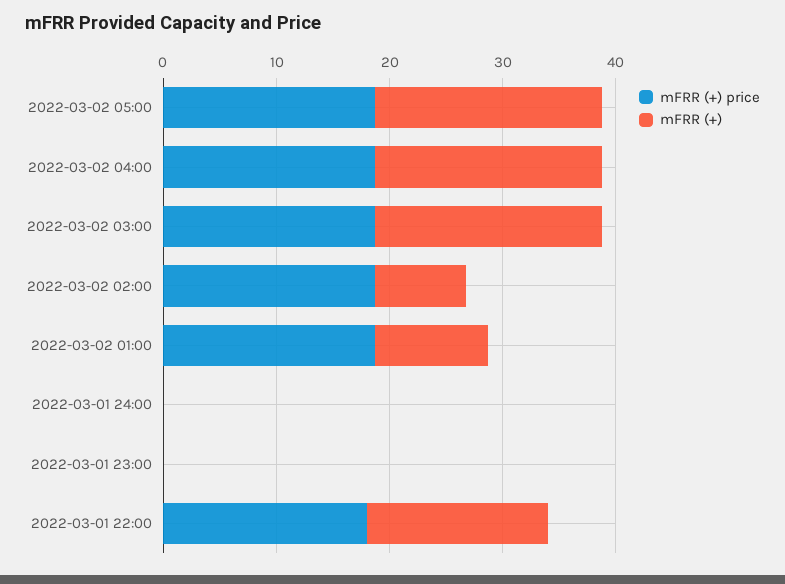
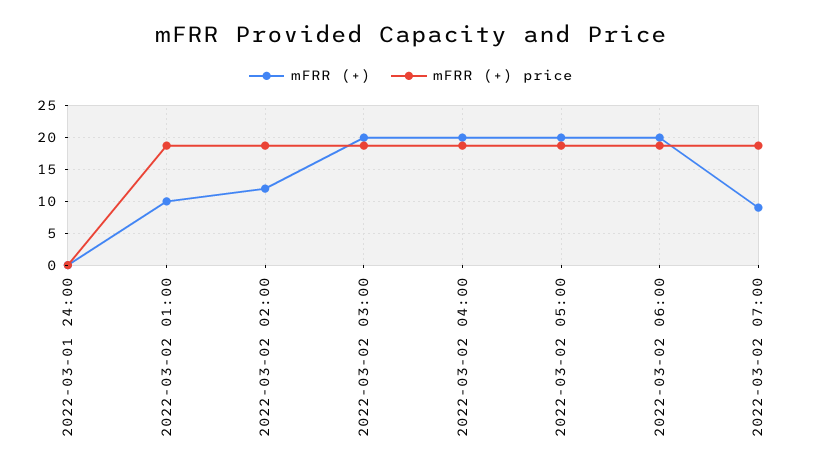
mFRR (+), 2022-03-02 02:00: 8 -> 12
mFRR (+) price, 2022-03-01 23:00: 0 -> none
mFRR (+), 2022-03-01 23:00: 0 -> none
mFRR (+) price, 2022-03-01 22:00: 18 -> none
mFRR (+), 2022-03-01 22:00: 16 -> none
mFRR (+), 2022-03-02 06:00: none -> 20
mFRR (+) price, 2022-03-02 06:00: none -> 19
mFRR (+), 2022-03-02 07:00: none -> 9
mFRR (+) price, 2022-03-02 07:00: none -> 19

